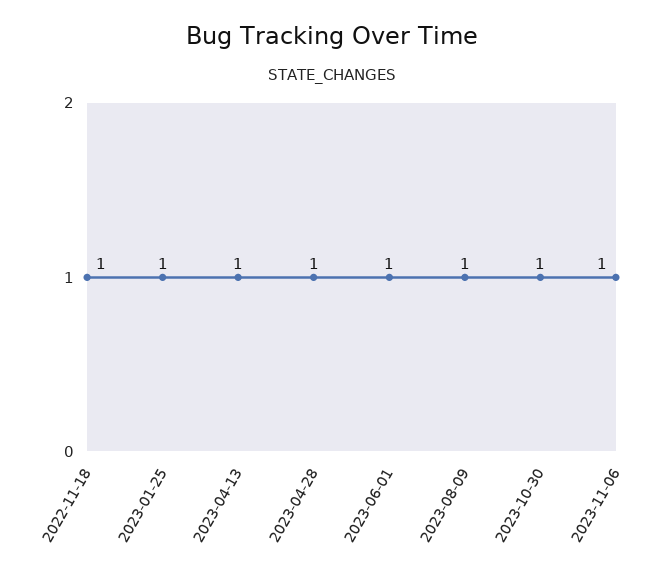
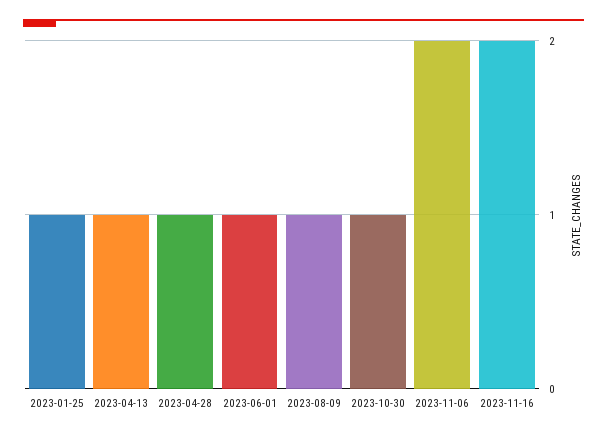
2022-11-18: 1 -> none
2023-11-06: 1 -> 2
2023-11-16: none -> 2

